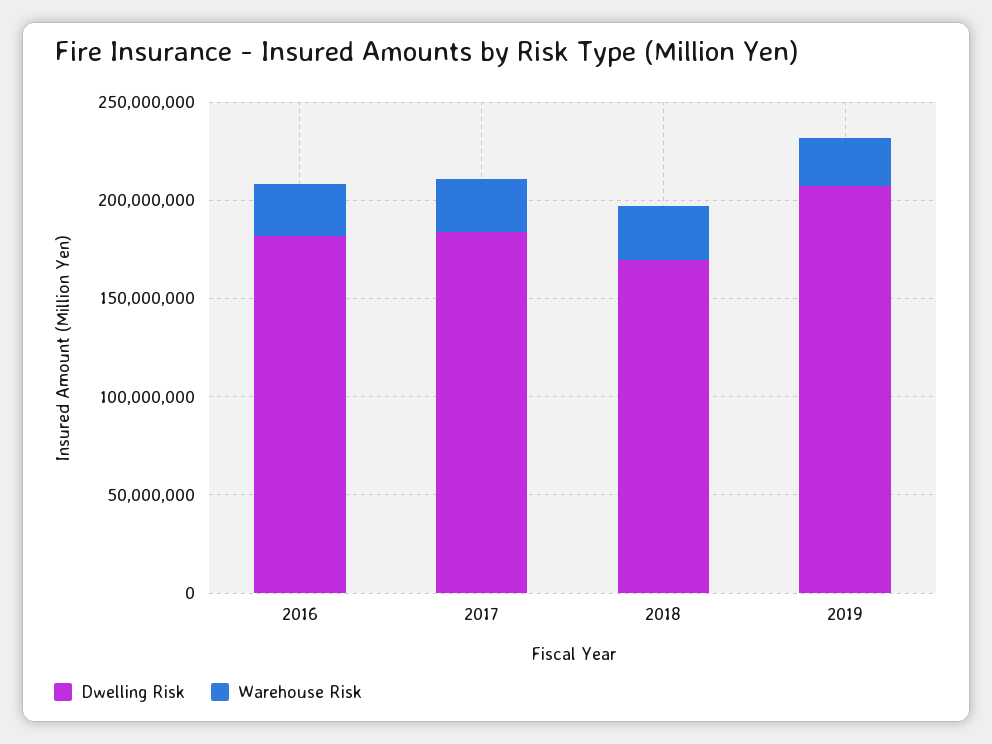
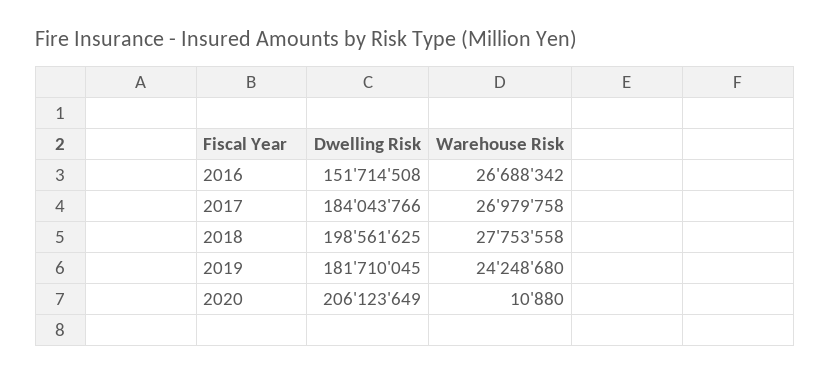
Dwelling Risk, 2016: 180000000 -> 151714508
Dwelling Risk, 2018: 170000000 -> 198561625
Dwelling Risk, 2019: 210000000 -> 181710045
Dwelling Risk, 2020: none -> 206123649
Warehouse Risk, 2020: none -> 10880

